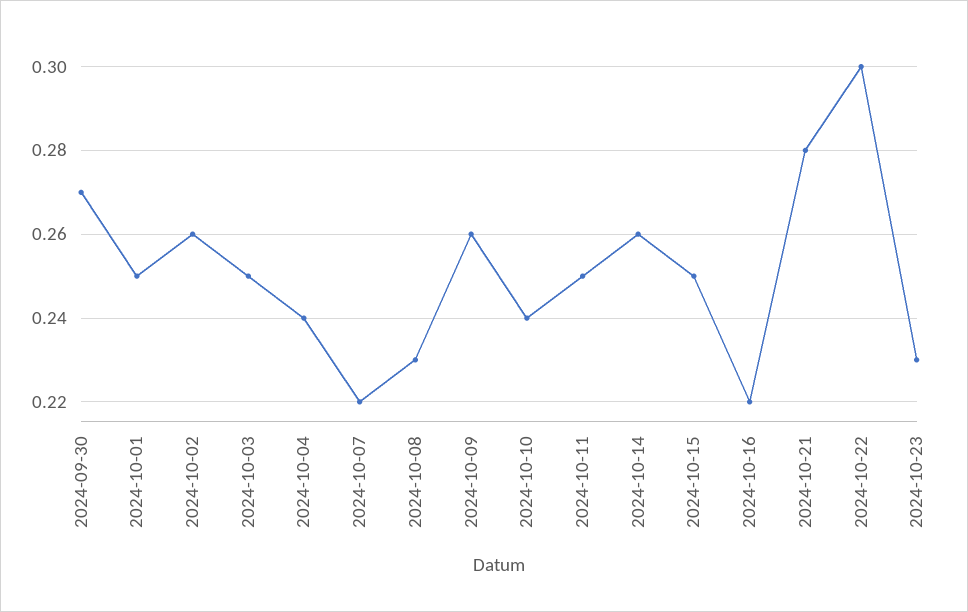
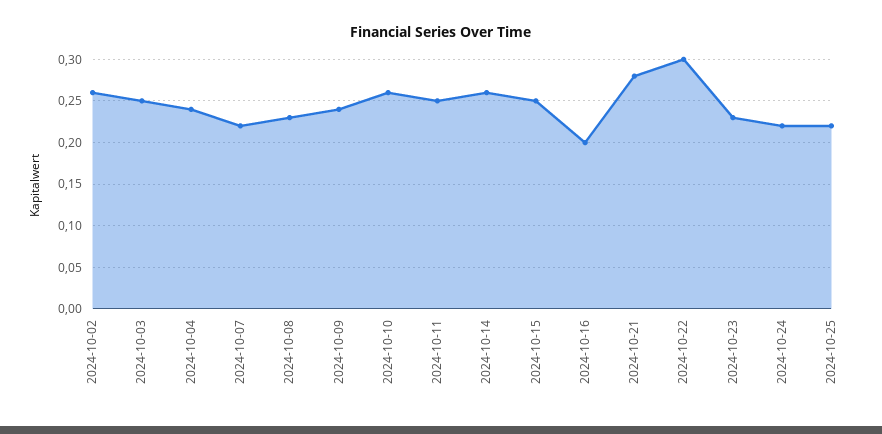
2024-09-30: 0.27 -> none
2024-10-01: 0.25 -> none
2024-10-09: 0.26 -> 0.24
2024-10-10: 0.24 -> 0.26
2024-10-16: 0.22 -> 0.2
2024-10-24: none -> 0.22
2024-10-25: none -> 0.22

